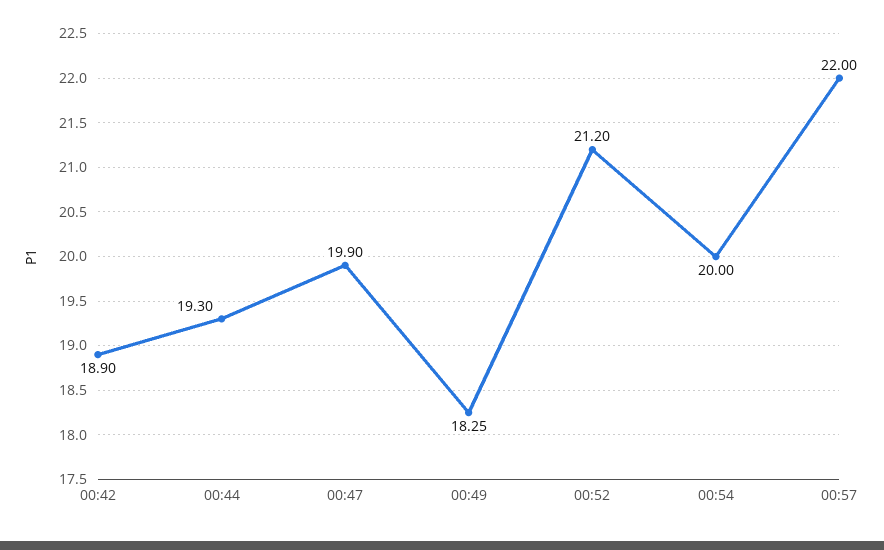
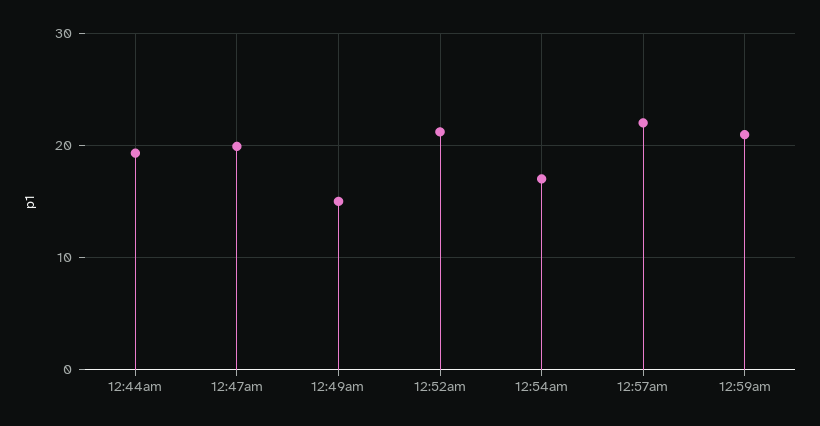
00:42: 18.9 -> none
00:49: 18.25 -> 15
00:54: 20 -> 17
12:59am: none -> 21

